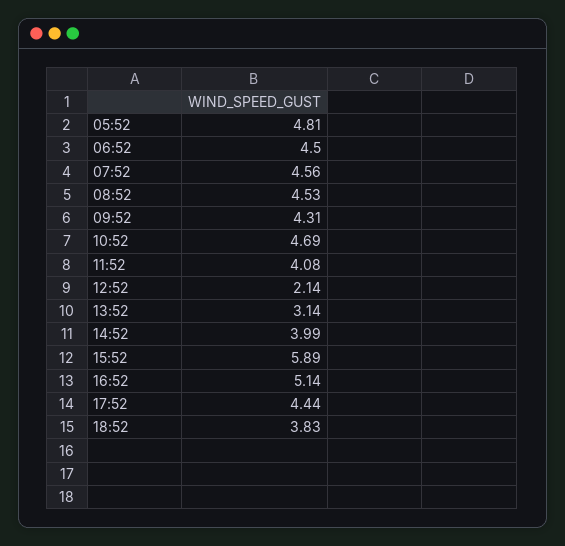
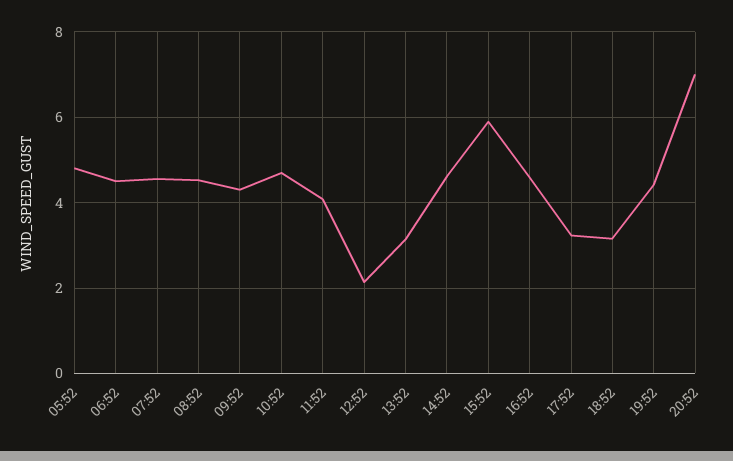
14:52: 3.99 -> 4.6
16:52: 5.14 -> 4.6
17:52: 4.44 -> 3.2
18:52: 3.83 -> 3.2
19:52: none -> 4.4
20:52: none -> 7

